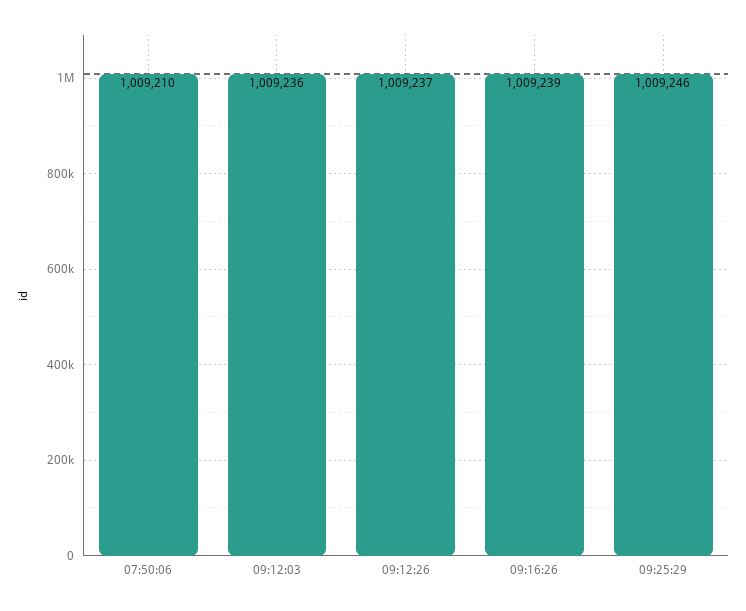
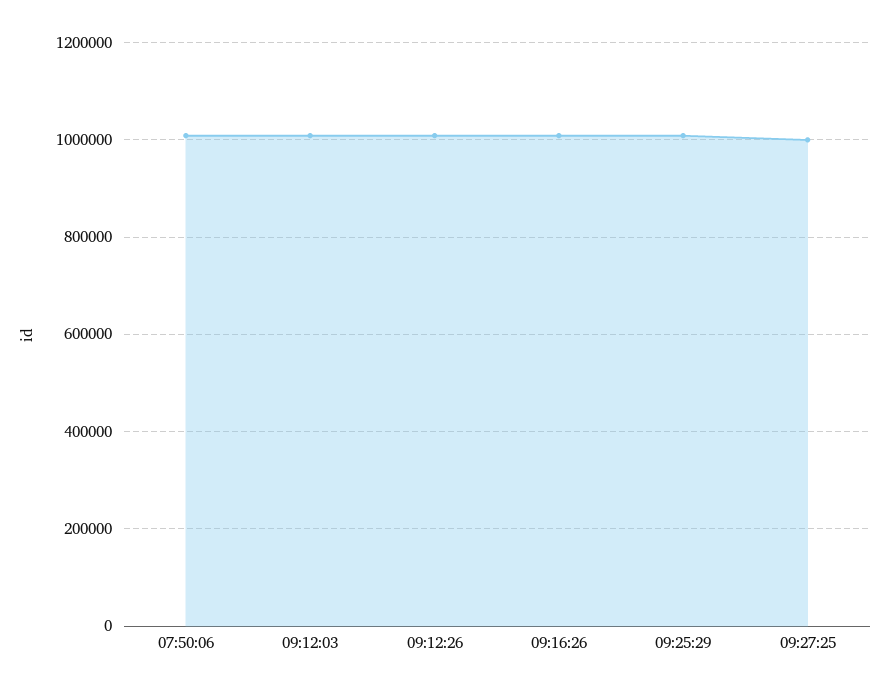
09:27:25: none -> 1000000

